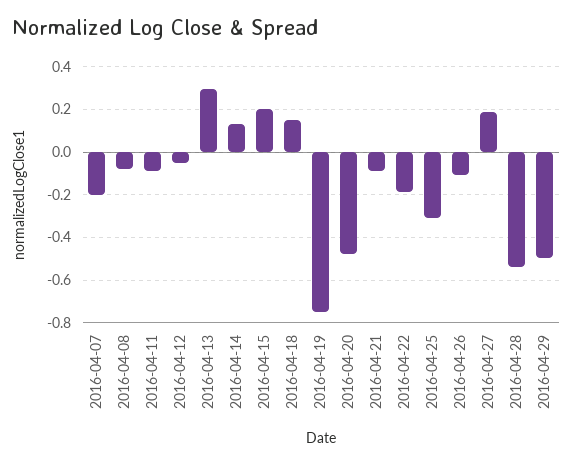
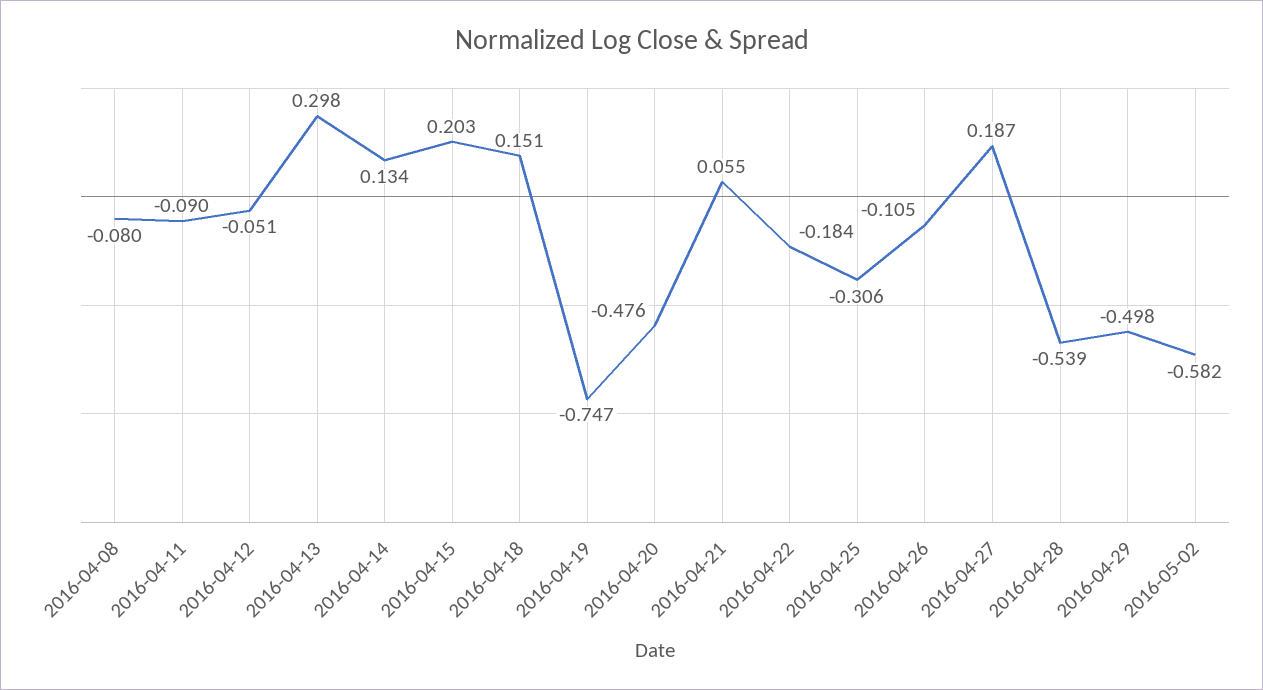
2016-04-07: -0.2 -> none
2016-04-21: -0.1 -> 0.055
2016-05-02: none -> -0.582

